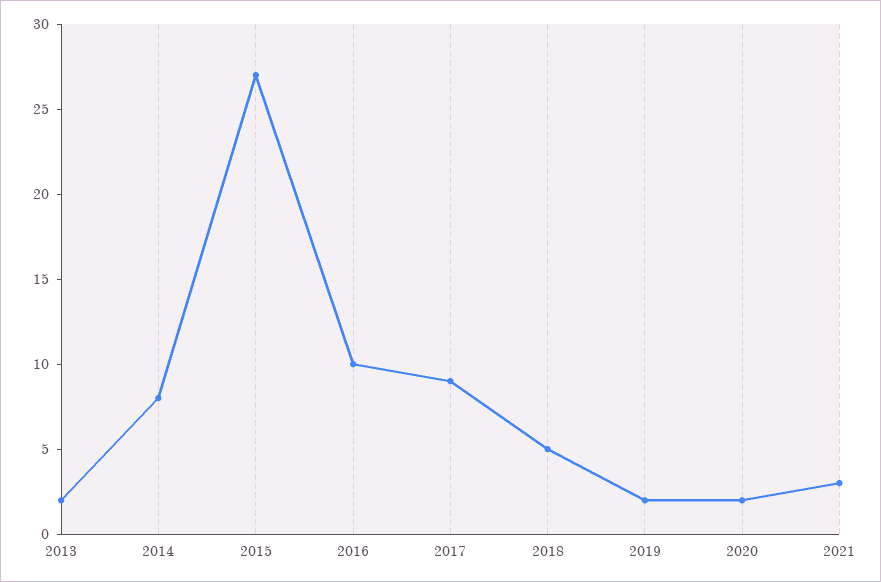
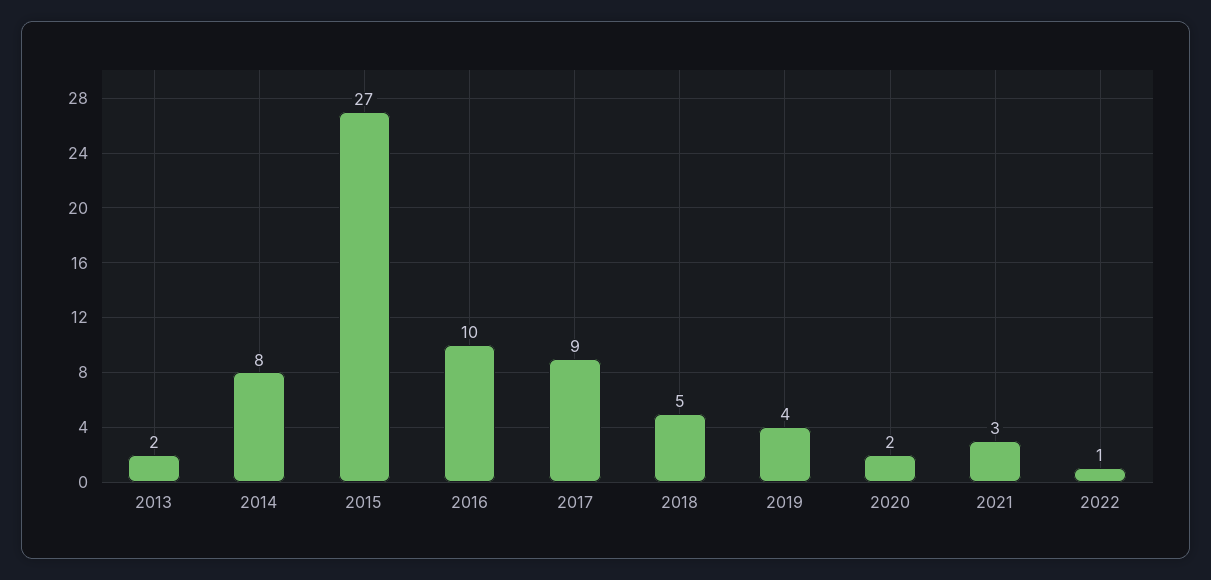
2019: 2 -> 4
2022: none -> 1

